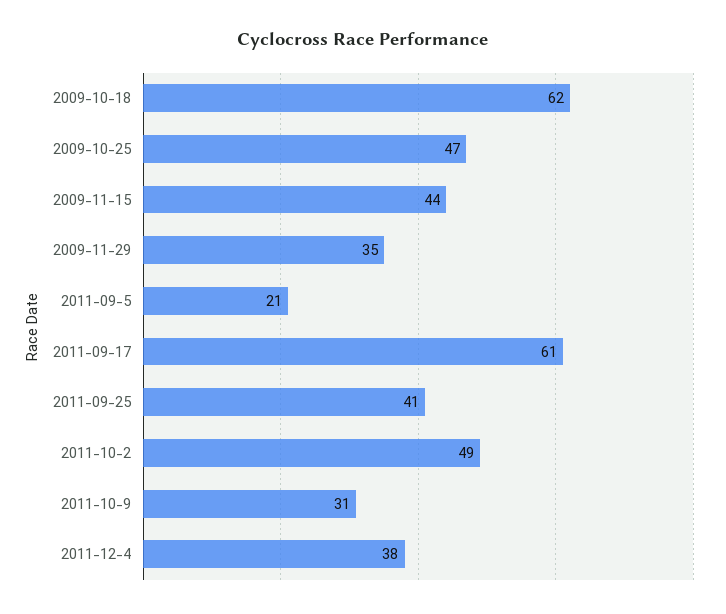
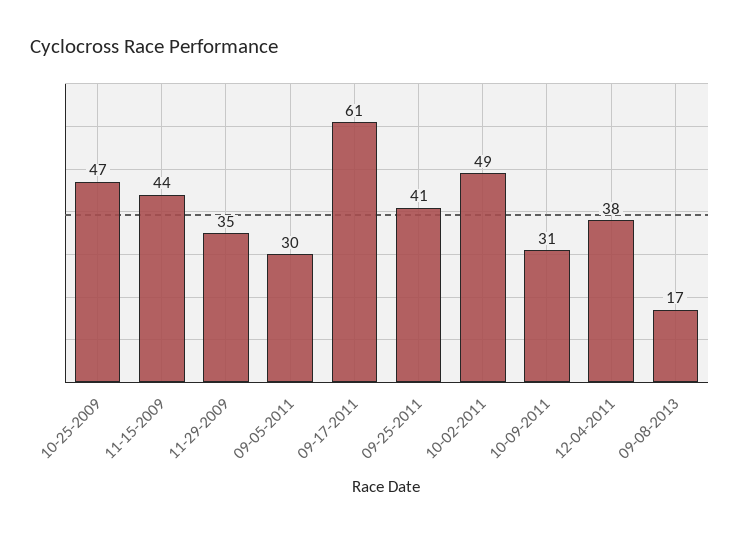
2009-10-18: 62 -> none
2011-09-5: 21 -> 30
09-08-2013: none -> 17

